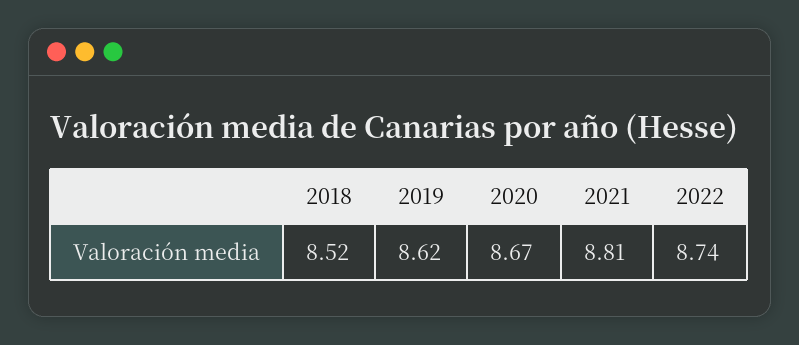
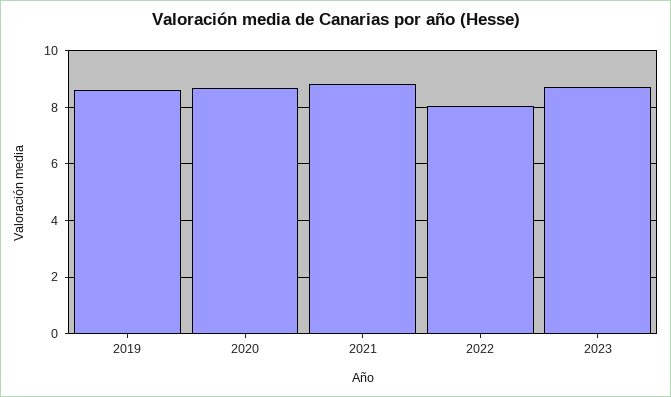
2018: 8.52 -> none
2022: 8.74 -> 8
2023: none -> 8.75

